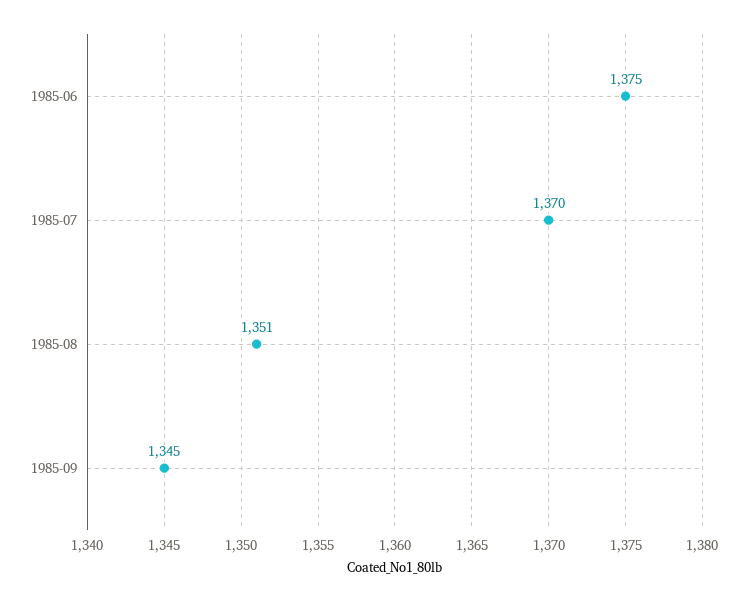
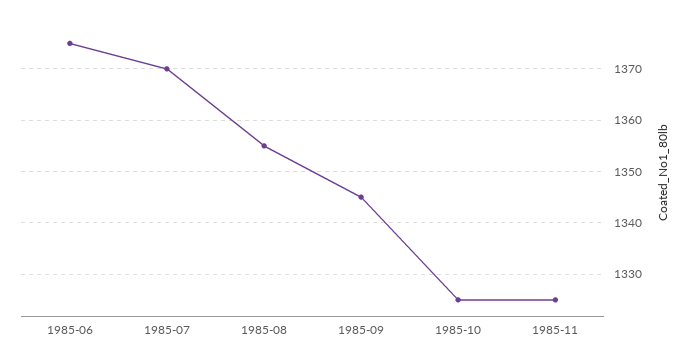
1985-08: 1351 -> 1355
1985-10: none -> 1325
1985-11: none -> 1325

